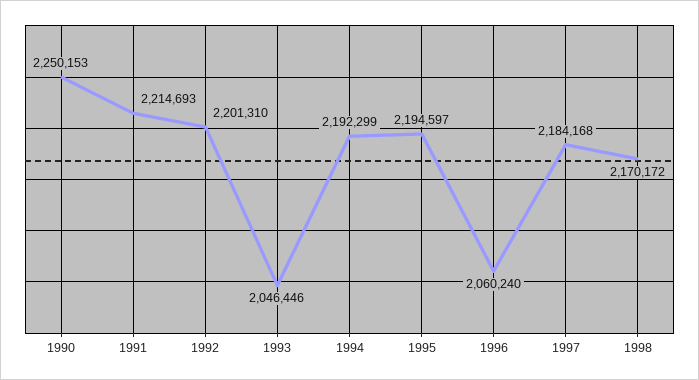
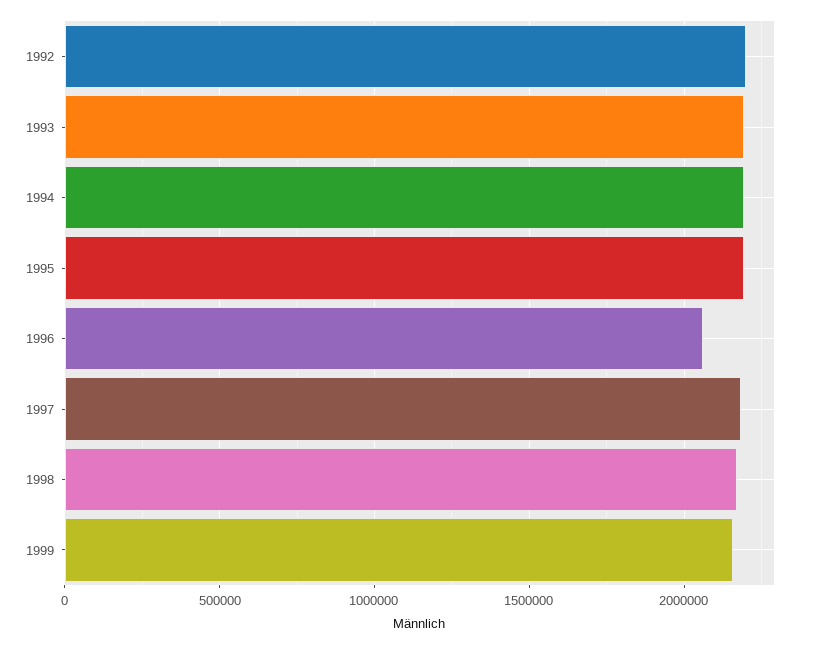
1990: 2250153 -> none
1991: 2214693 -> none
1993: 2046446 -> 2200000
1999: none -> 2150000

